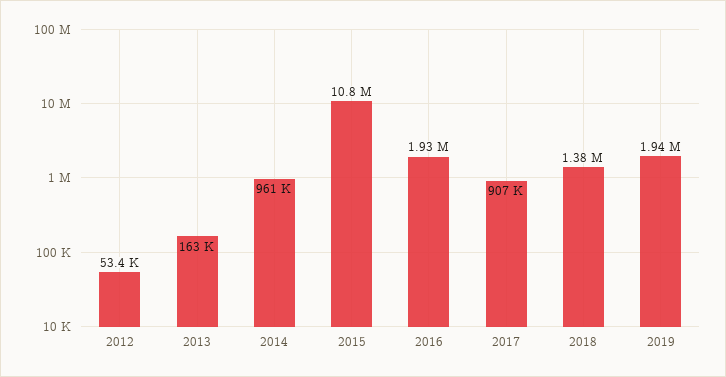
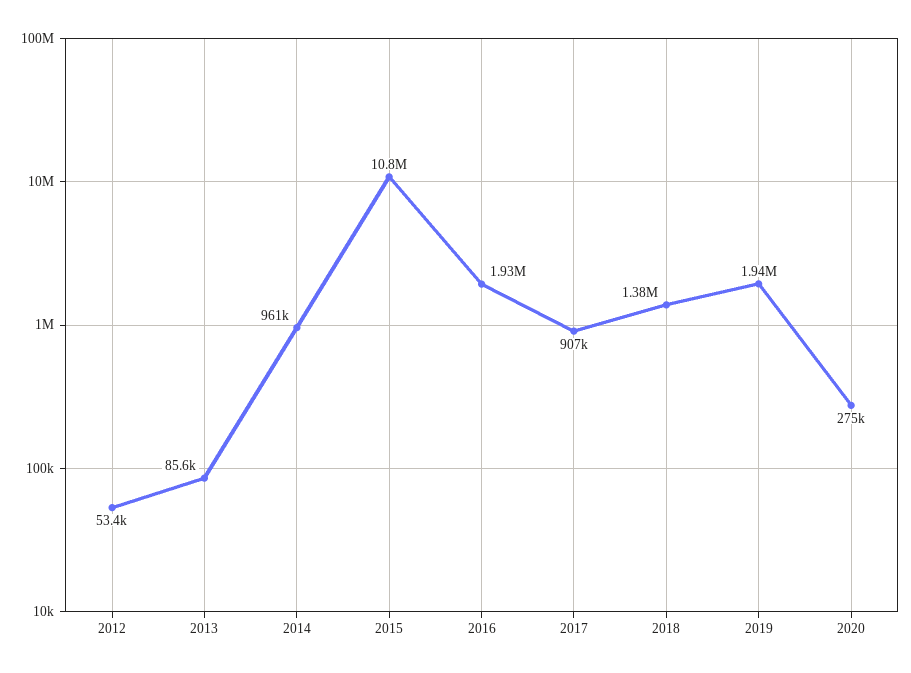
2013: 163000 -> 85600
2020: none -> 275000

